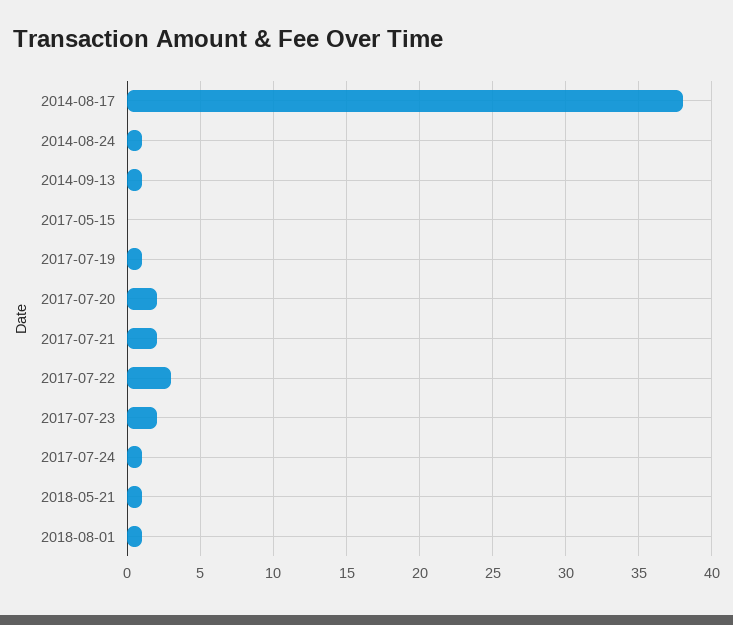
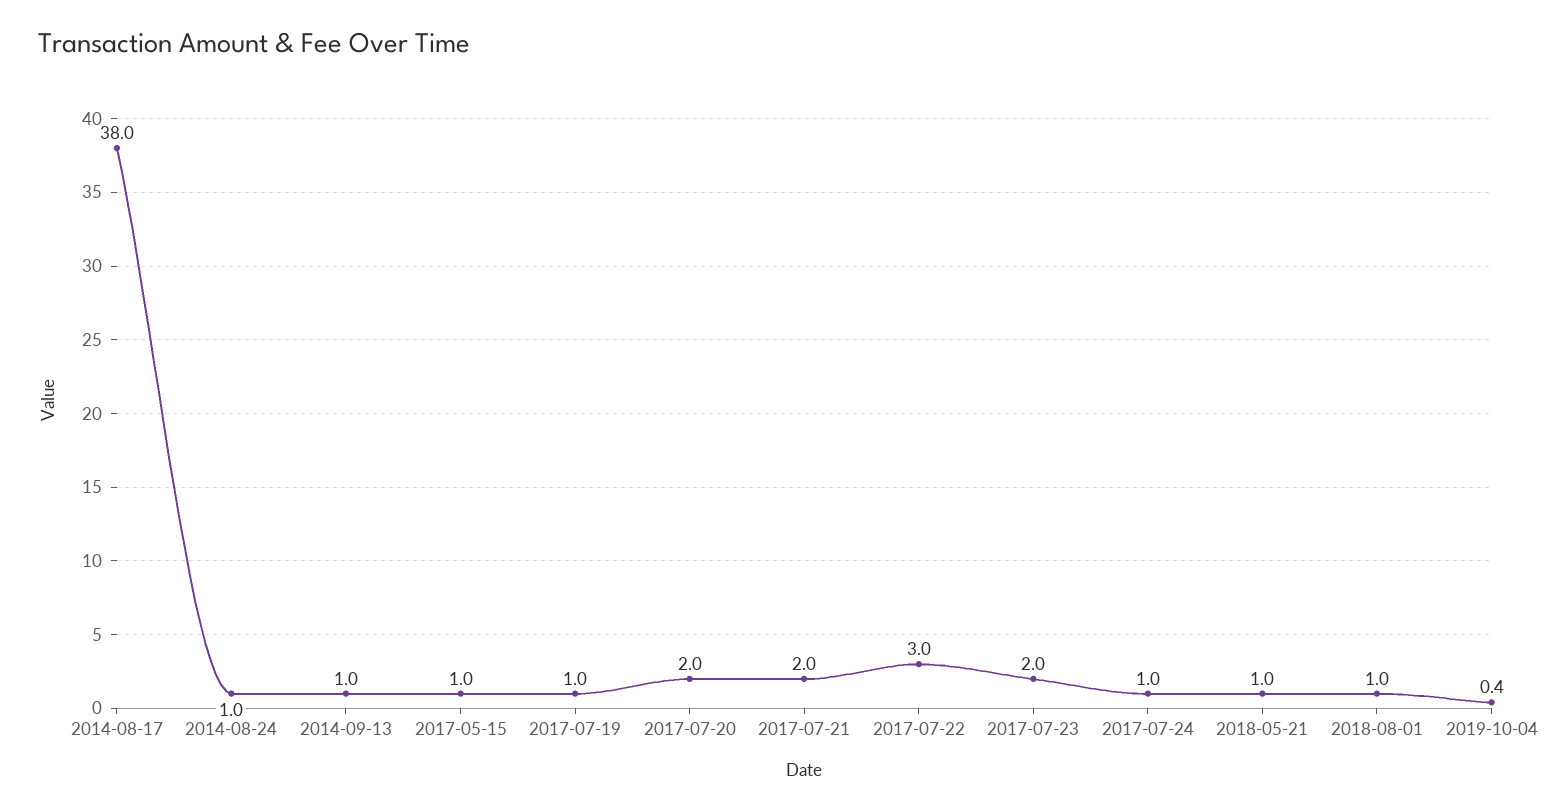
2017-05-15: 0 -> 1
2019-10-04: none -> 0.4

